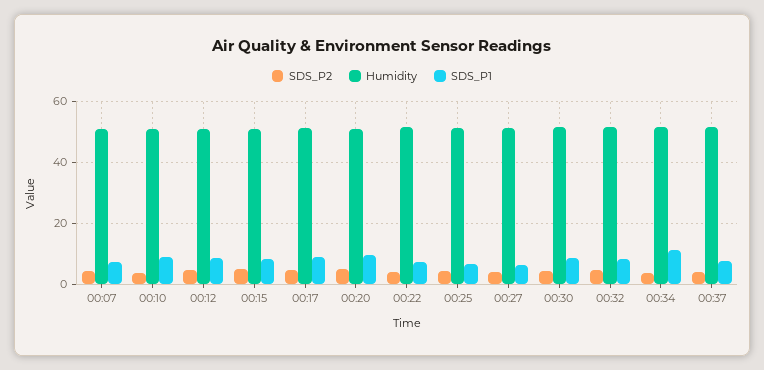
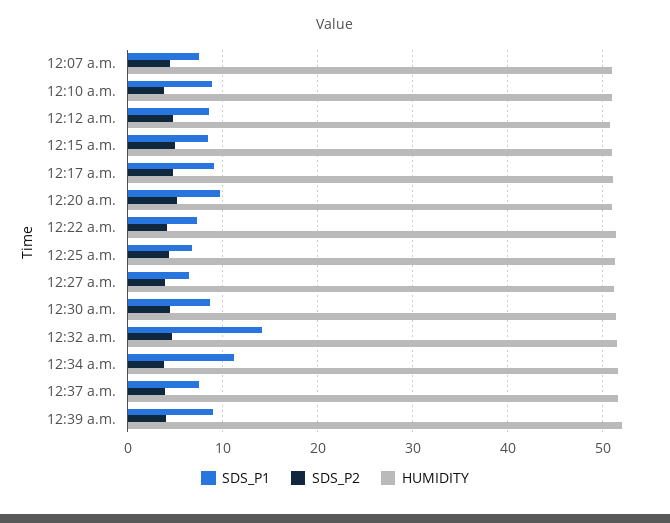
SDS_P1, 00:32: 8 -> 14
SDS_P1, 12:39 a.m.: none -> 9
SDS_P2, 12:39 a.m.: none -> 4
Humidity, 12:39 a.m.: none -> 52

